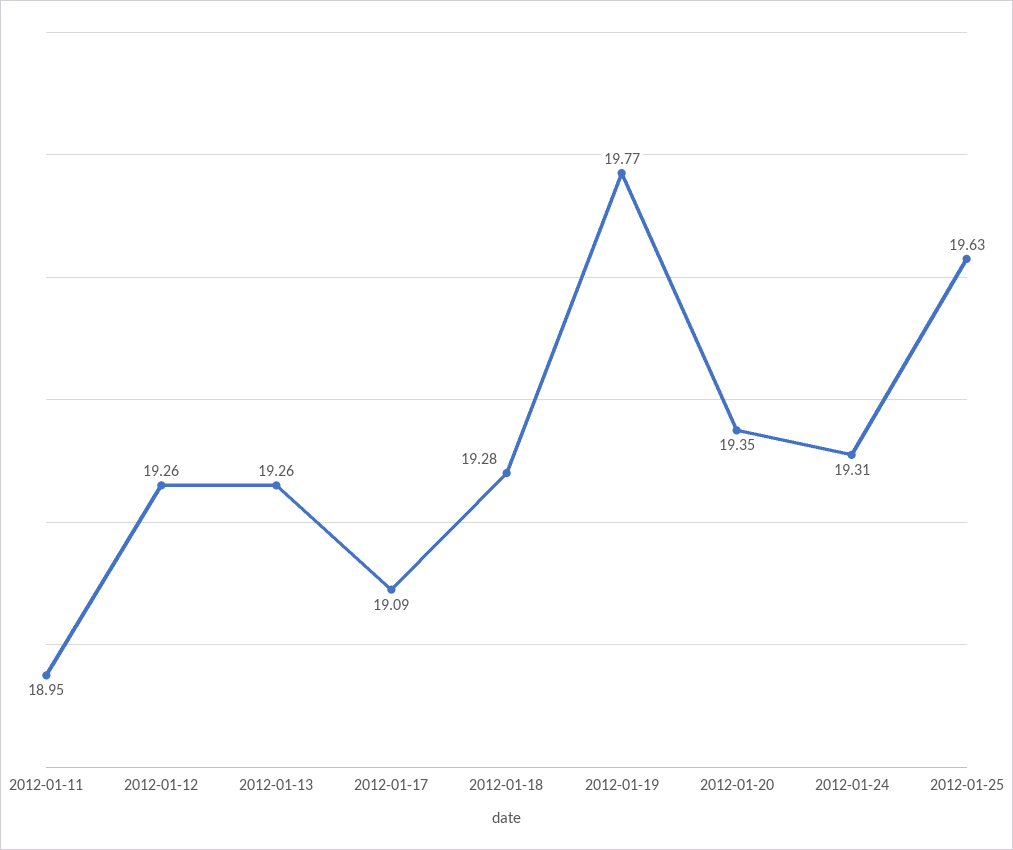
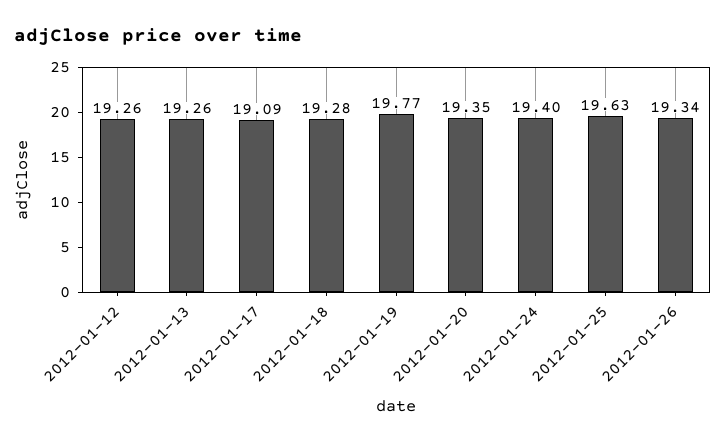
2012-01-11: 18.95 -> none
2012-01-24: 19.31 -> 19.4
2012-01-26: none -> 19.34

